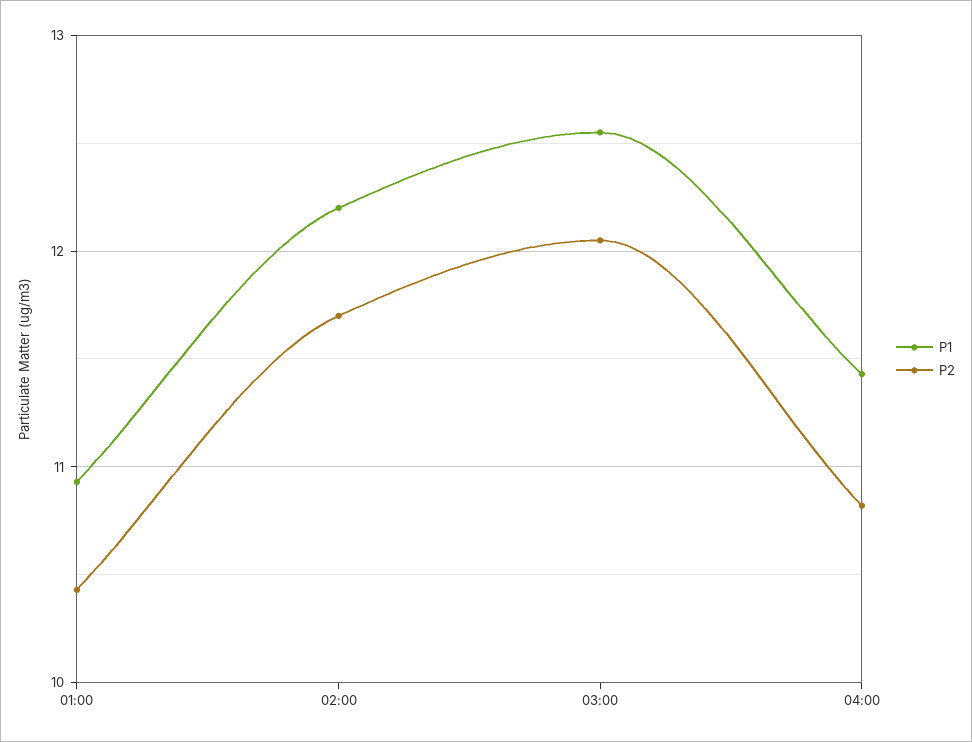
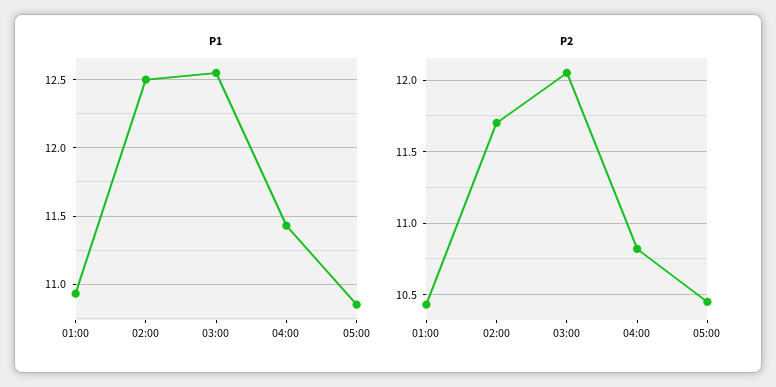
P1, 02:00: 12.2 -> 12.5
P1, 05:00: none -> 10.85
P2, 05:00: none -> 10.45

